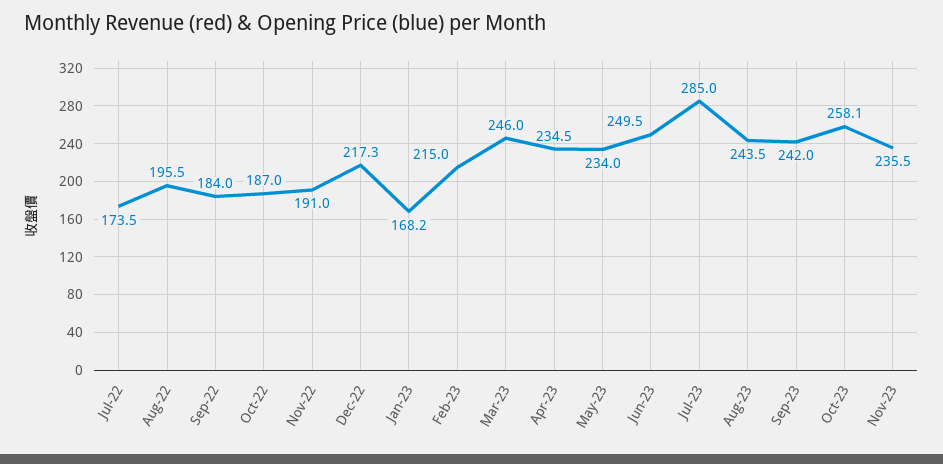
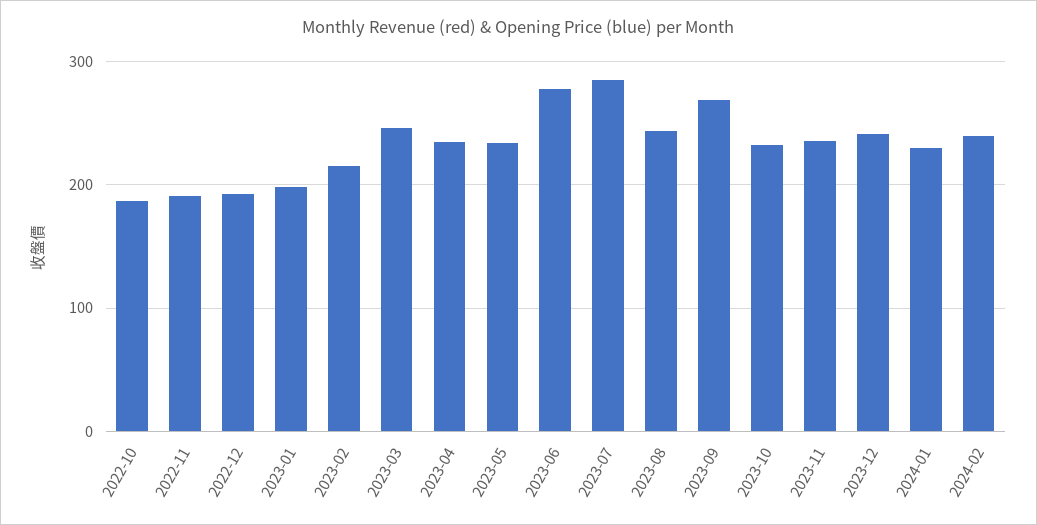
Jul-22: 173.5 -> none
Aug-22: 195.5 -> none
Sep-22: 184 -> none
Dec-22: 217.3 -> 190
Jan-23: 168.2 -> 200
Jun-23: 249.5 -> 280
Sep-23: 242 -> 270
Oct-23: 258.1 -> 230
2023-12: none -> 240
2024-01: none -> 230
2024-02: none -> 240

